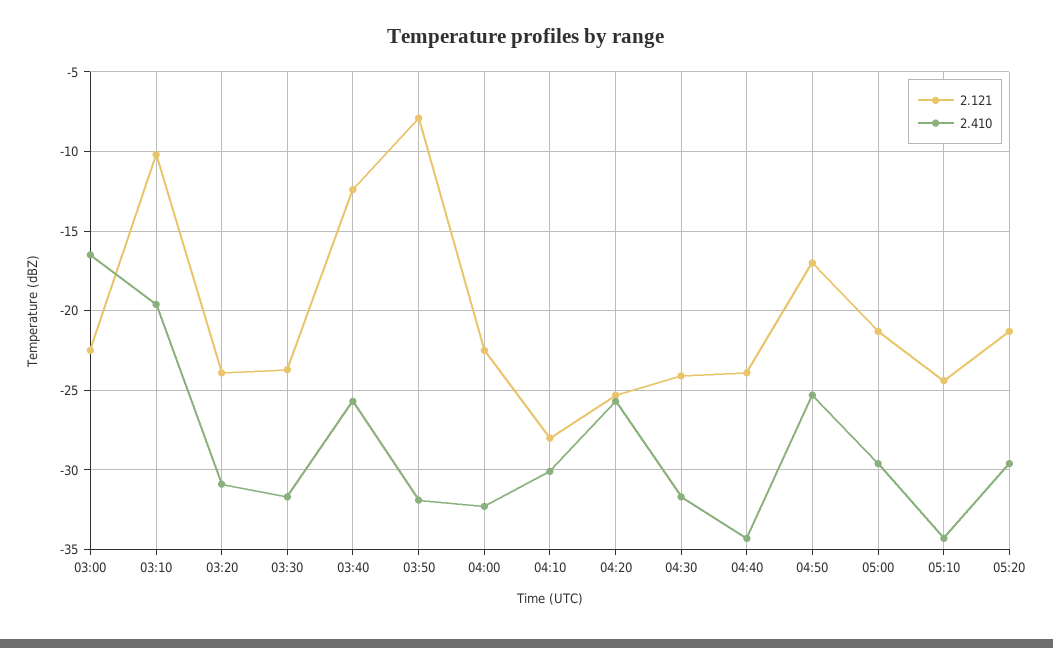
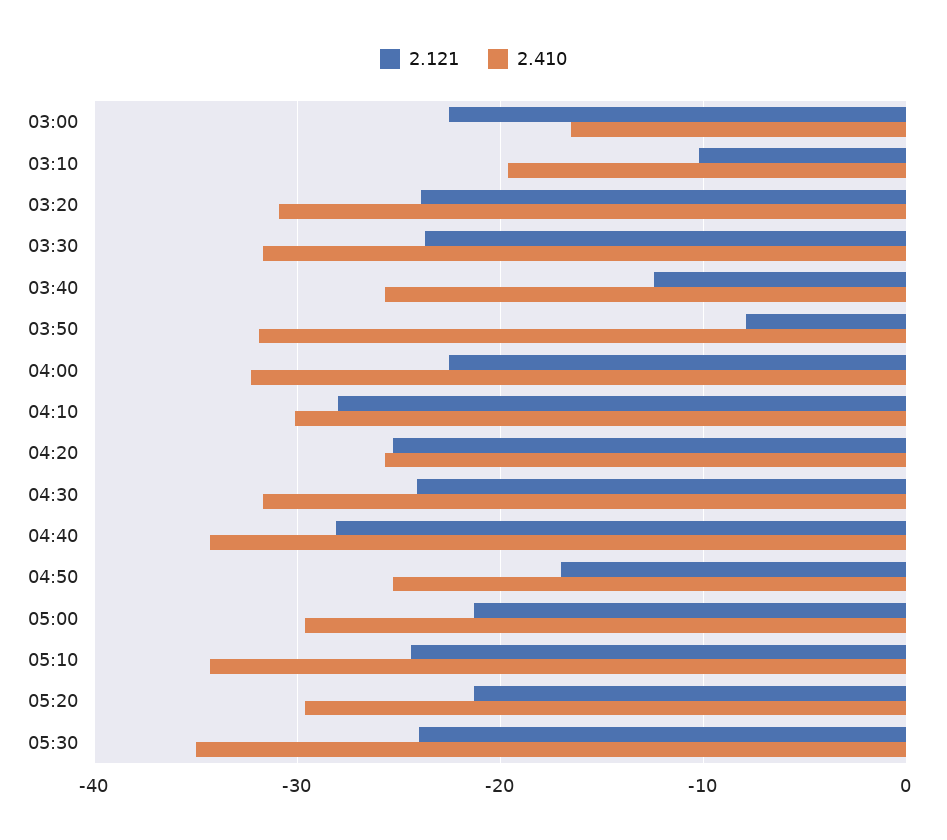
2.121, 04:40: -24 -> -28
2.121, 05:30: none -> -24
2.410, 05:30: none -> -35

